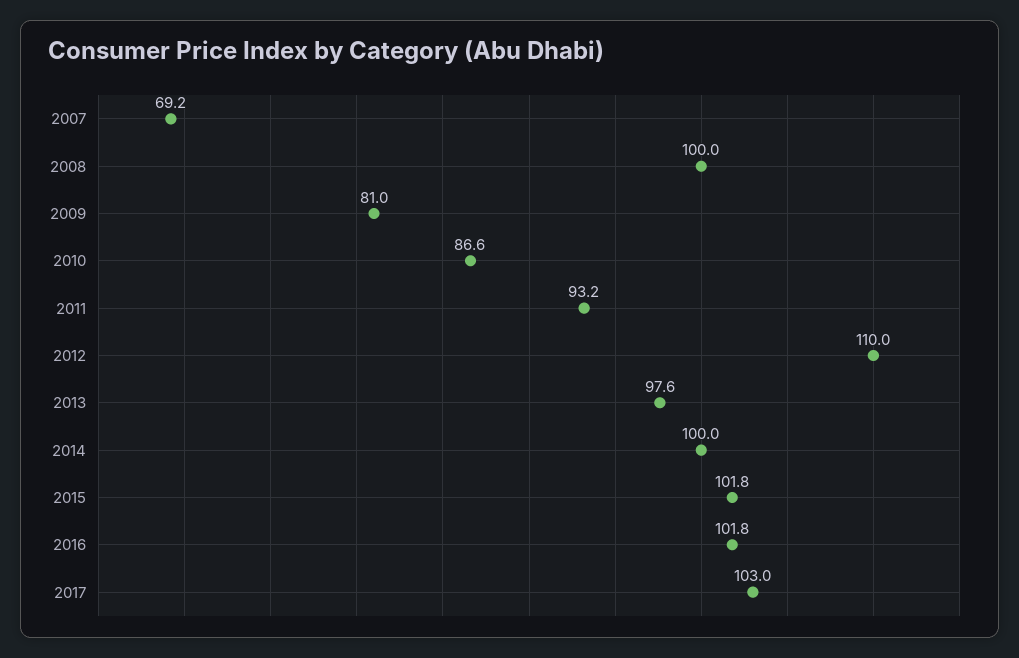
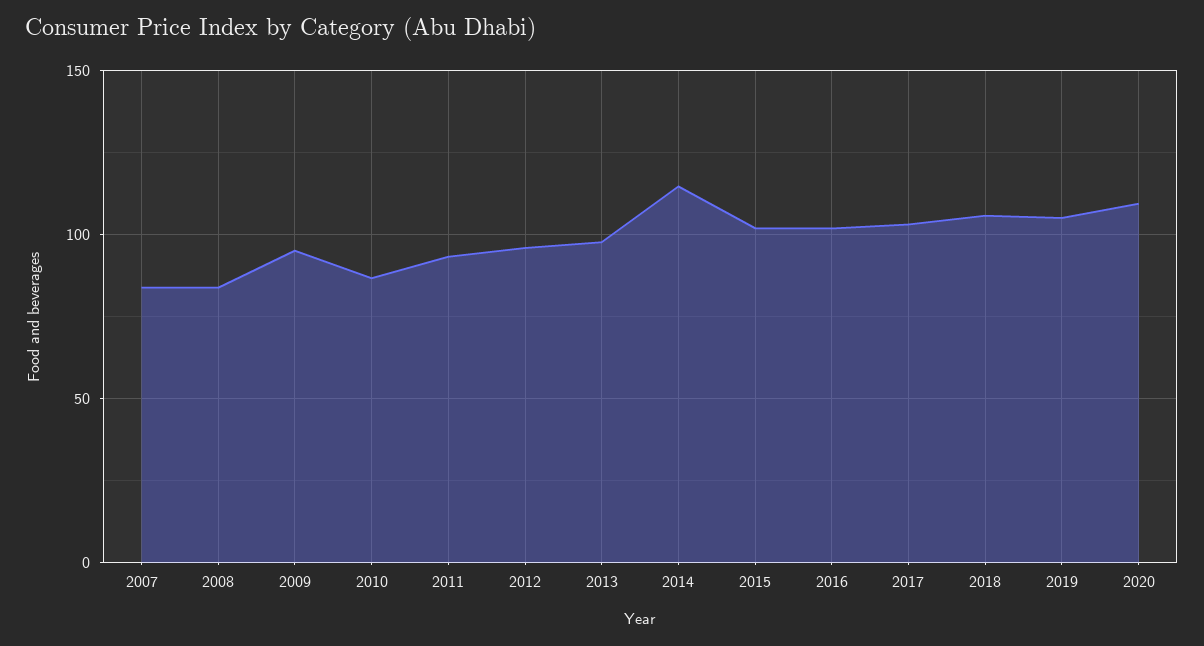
2007: 69.2 -> 85
2008: 100 -> 85
2009: 81 -> 95
2012: 110 -> 95
2014: 100 -> 115
2018: none -> 105
2019: none -> 105
2020: none -> 110

